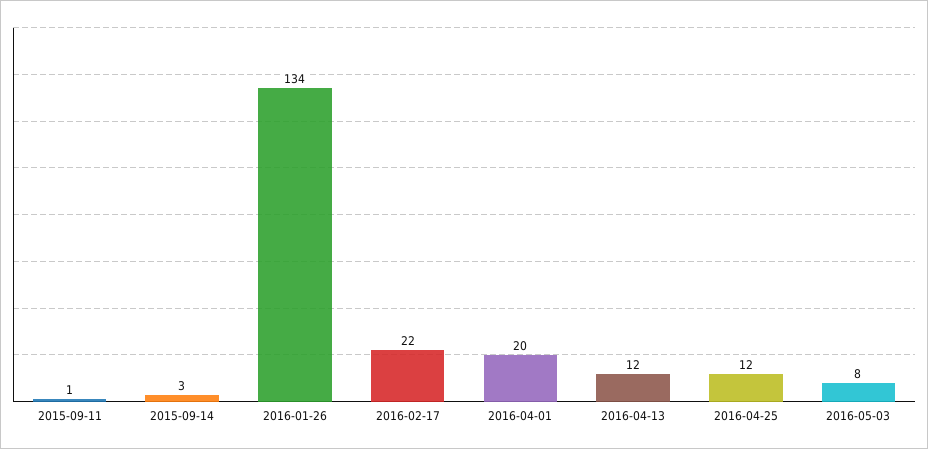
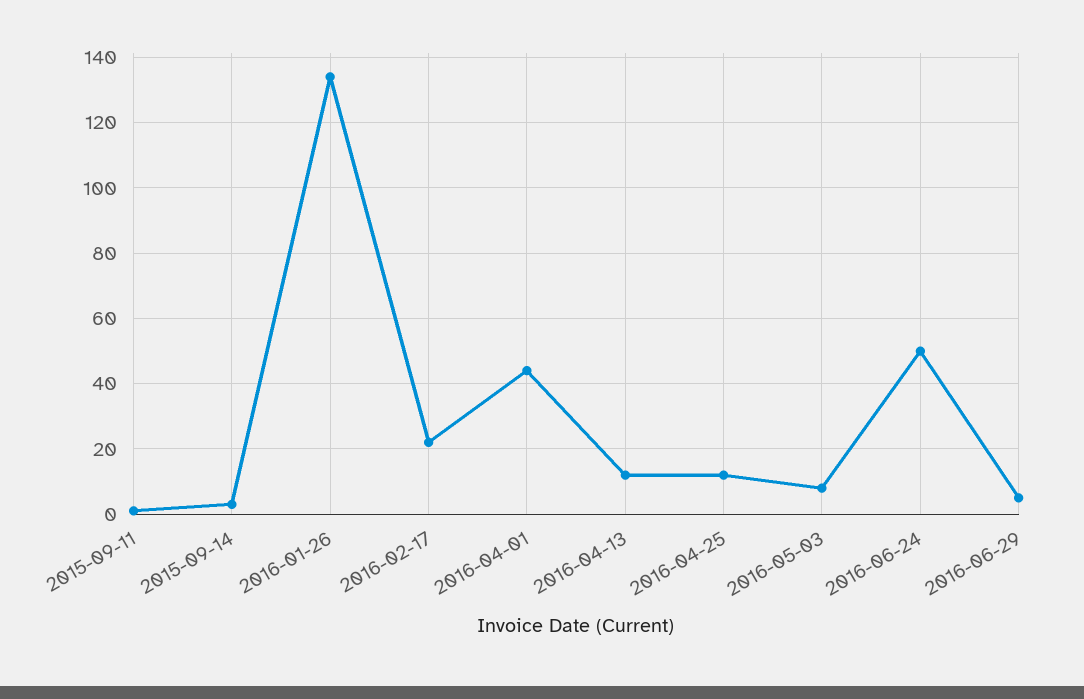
2016-04-01: 20 -> 45
2016-06-24: none -> 50
2016-06-29: none -> 5

